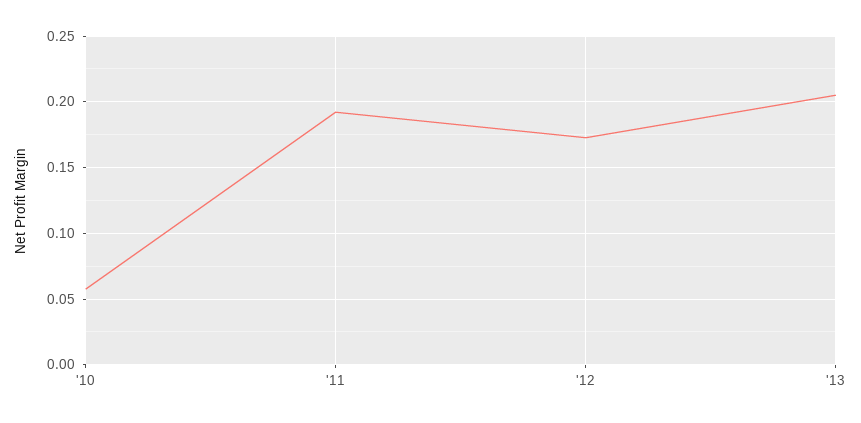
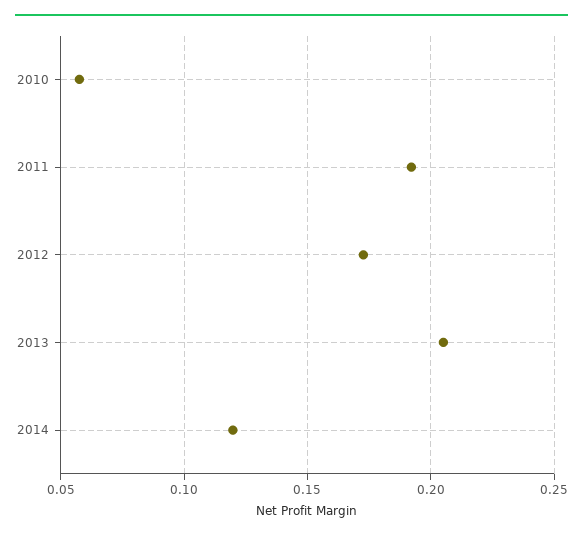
2014: none -> 0.12

